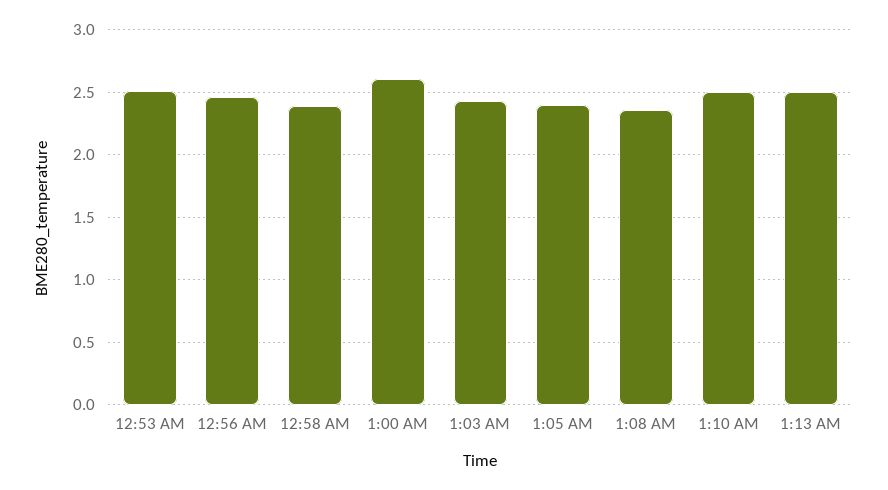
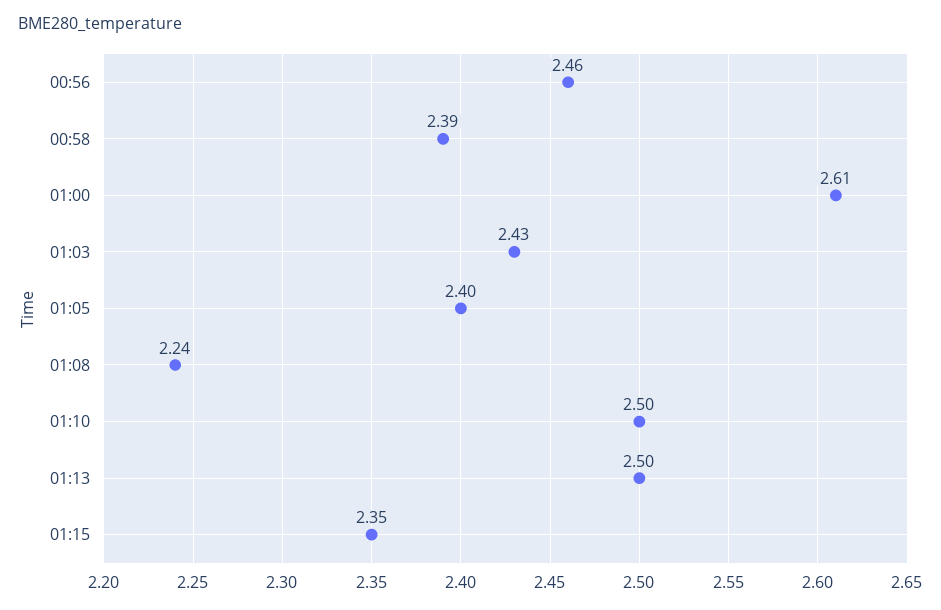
12:53 AM: 2.5 -> none
1:08 AM: 2.35 -> 2.24
01:15: none -> 2.35

